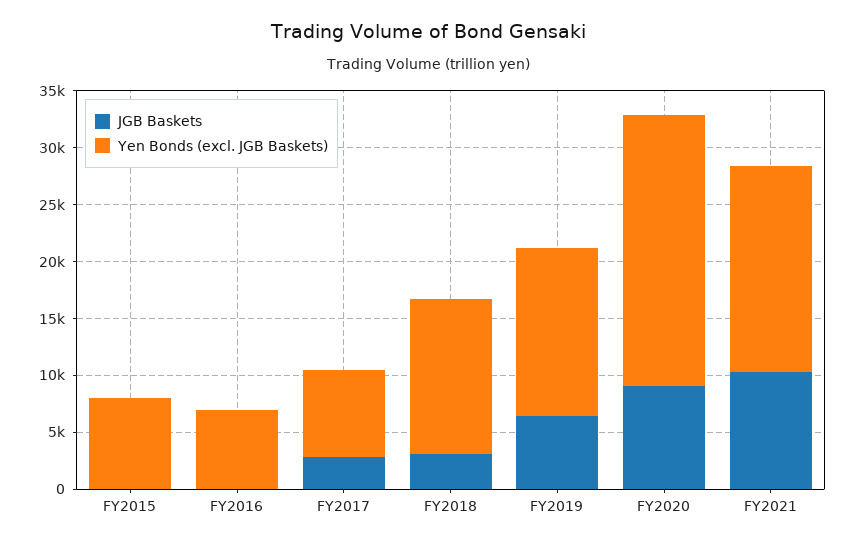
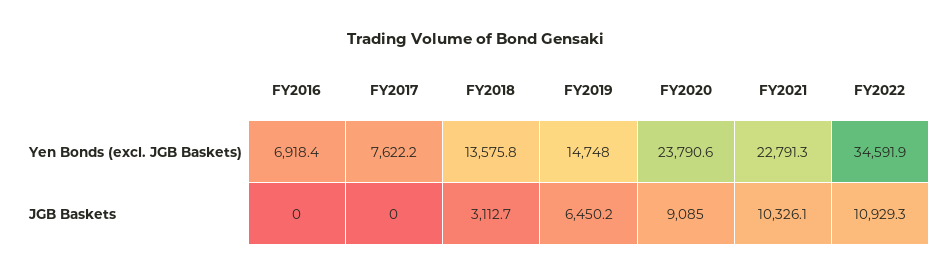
JGB Baskets, FY2015: 0 -> none
Yen Bonds (excl. JGB Baskets), FY2015: 8000 -> none
JGB Baskets, FY2017: 3000 -> 0
Yen Bonds (excl. JGB Baskets), FY2021: 18000 -> 22791.3
Yen Bonds (excl. JGB Baskets), FY2022: none -> 34591.9
JGB Baskets, FY2022: none -> 10929.3

